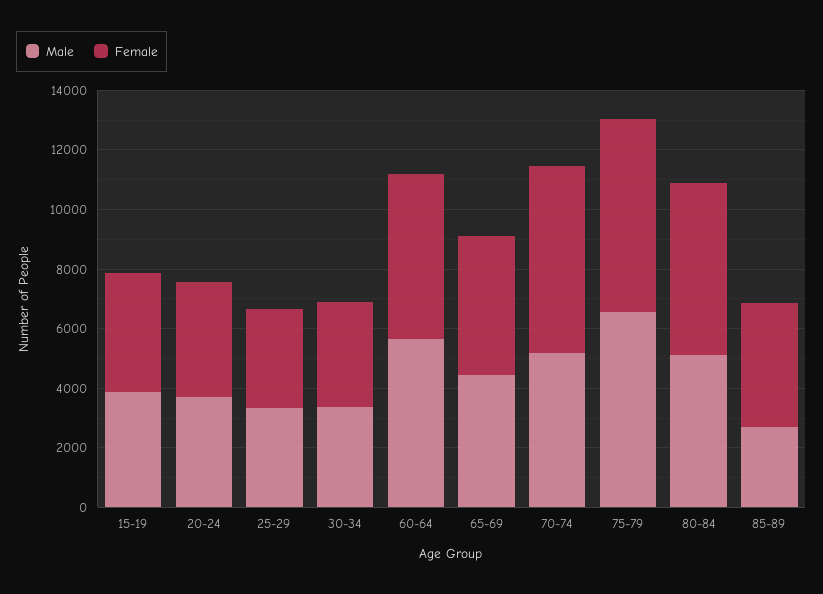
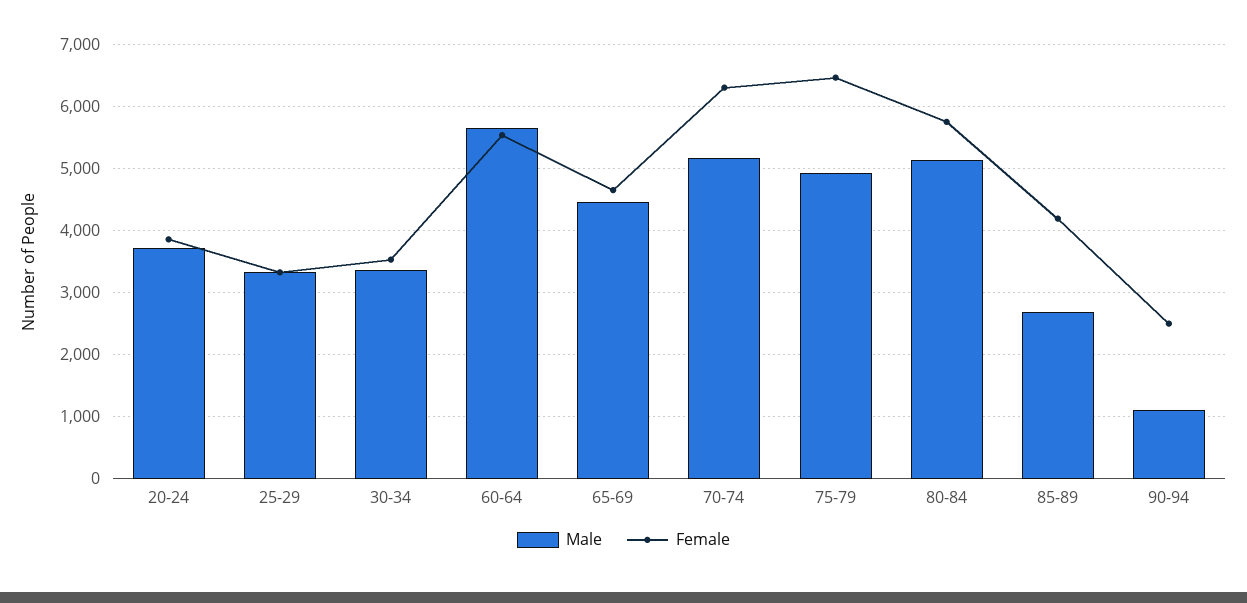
Male, 15-19: 4000 -> none
Female, 15-19: 4000 -> none
Male, 75-79: 6500 -> 4900
Male, 90-94: none -> 1100
Female, 90-94: none -> 2500

